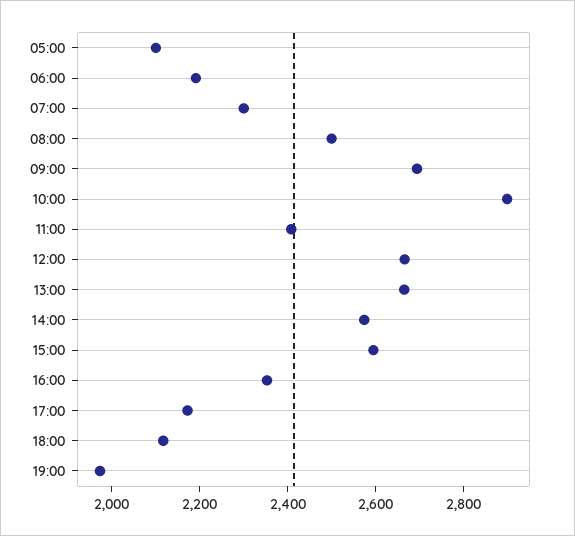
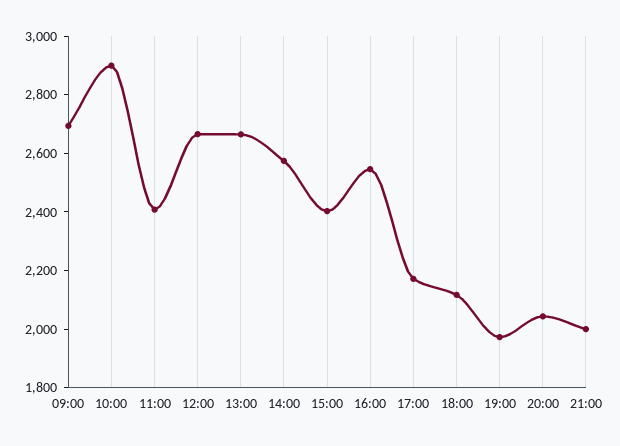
05:00: 2100 -> none
06:00: 2200 -> none
07:00: 2300 -> none
08:00: 2500 -> none
15:00: 2600 -> 2400
16:00: 2350 -> 2550
20:00: none -> 2050
21:00: none -> 2000

